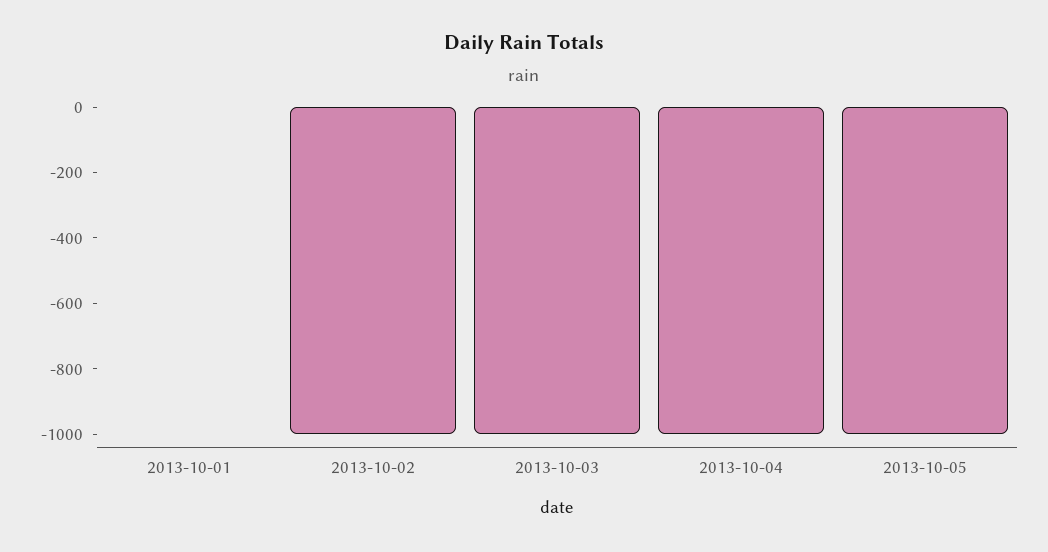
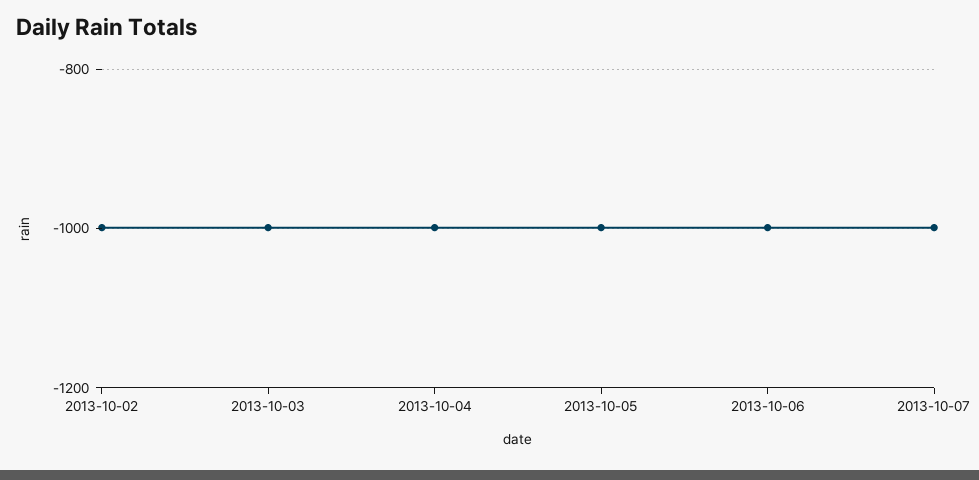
2013-10-01: 0 -> none
2013-10-06: none -> -1000
2013-10-07: none -> -1000

